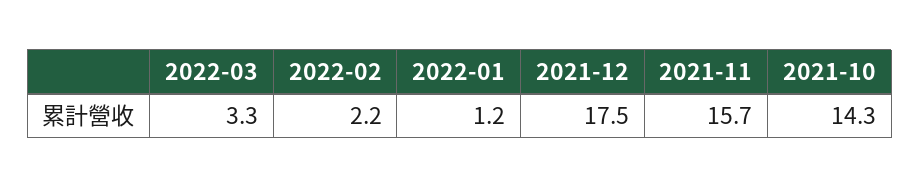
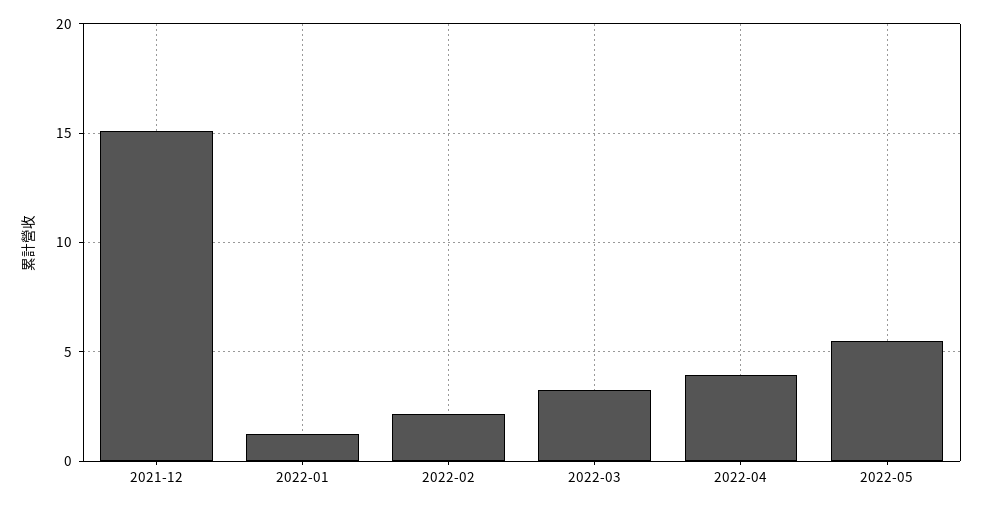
2021-12: 17.5 -> 15
2021-11: 15.7 -> none
2021-10: 14.3 -> none
2022-04: none -> 4
2022-05: none -> 5.5

